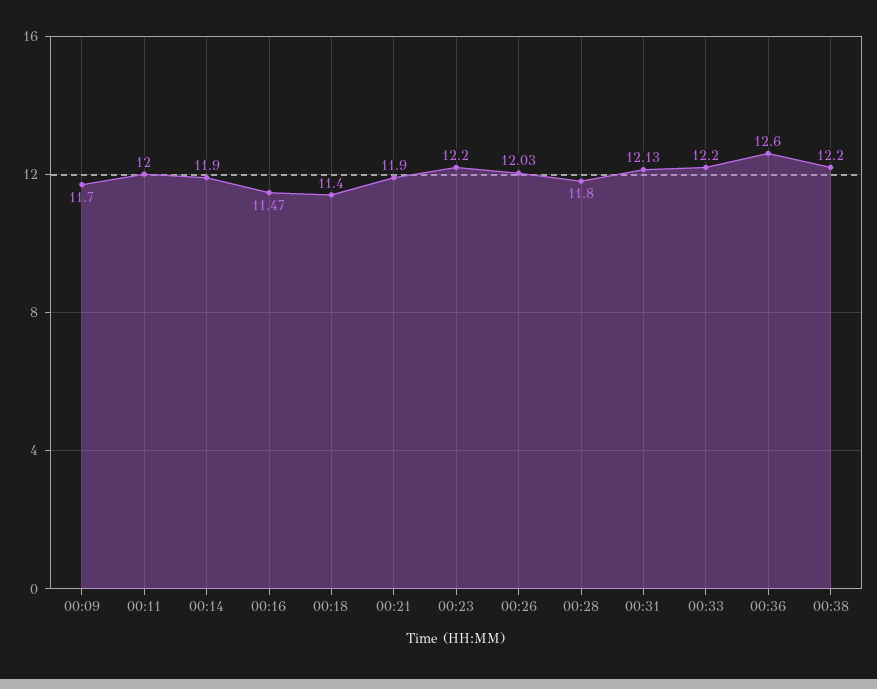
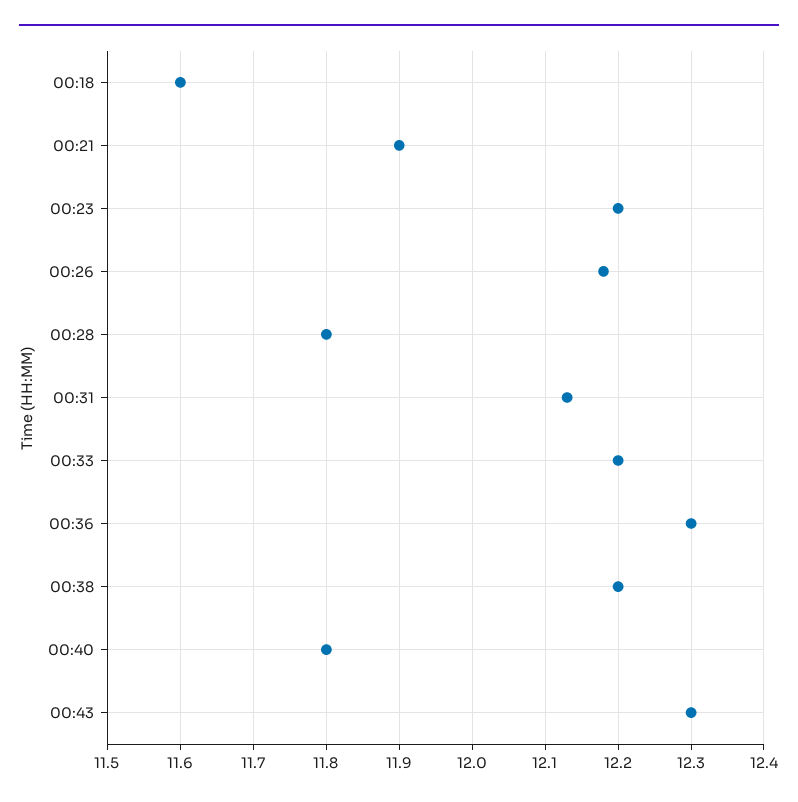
00:09: 11.7 -> none
00:11: 12 -> none
00:14: 11.9 -> none
00:16: 11.47 -> none
00:18: 11.4 -> 11.6
00:26: 12.03 -> 12.18
00:36: 12.6 -> 12.3
00:40: none -> 11.8
00:43: none -> 12.3

